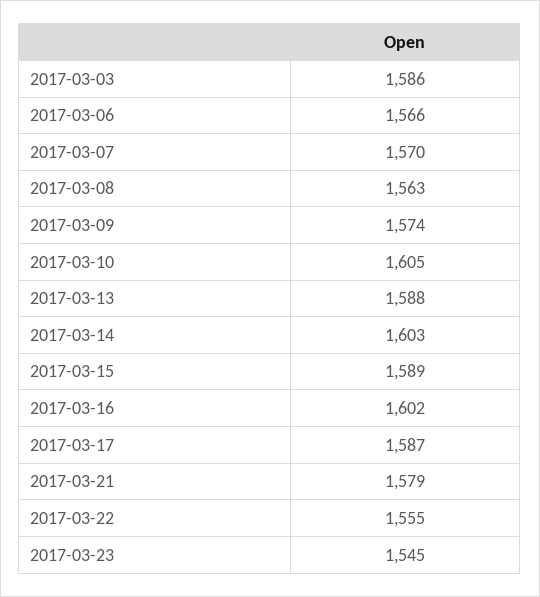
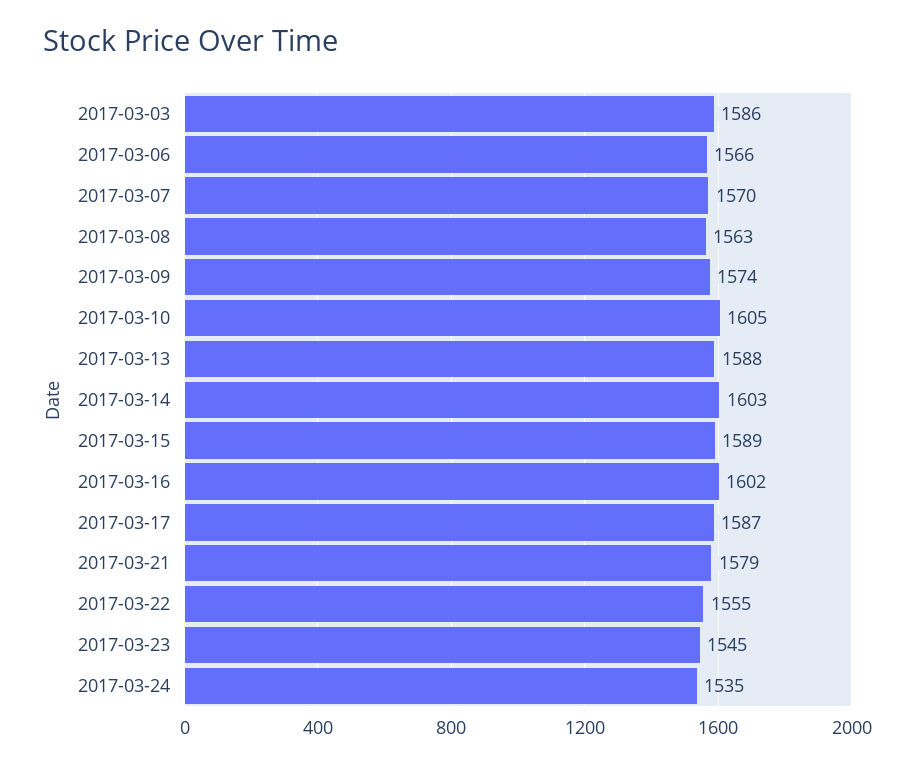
2017-03-24: none -> 1535

